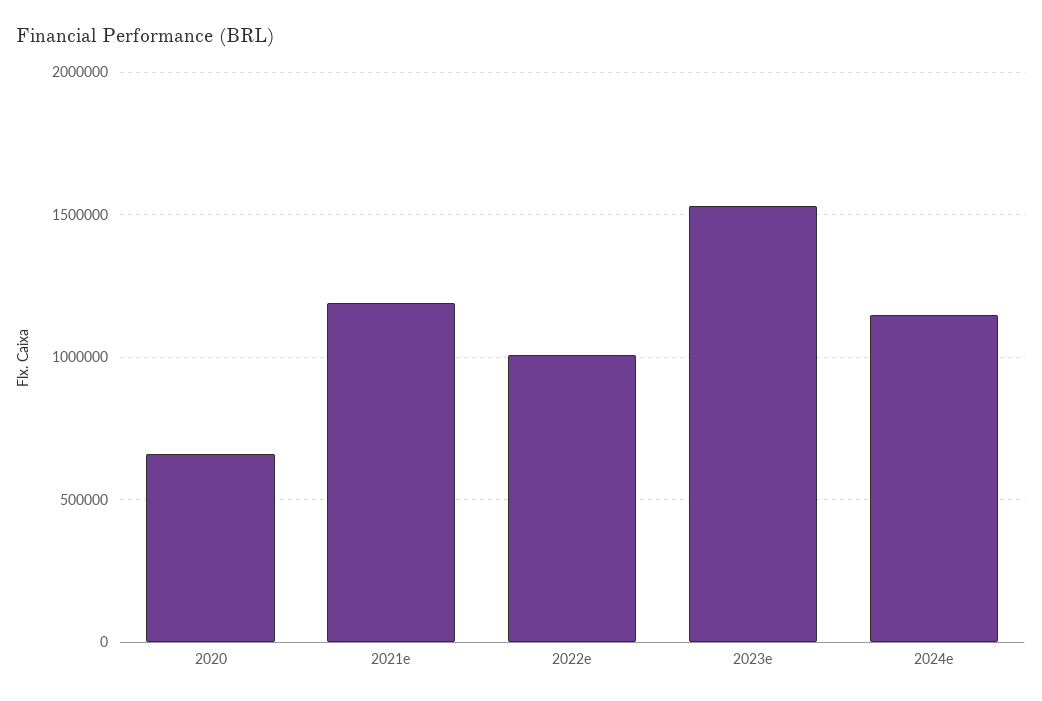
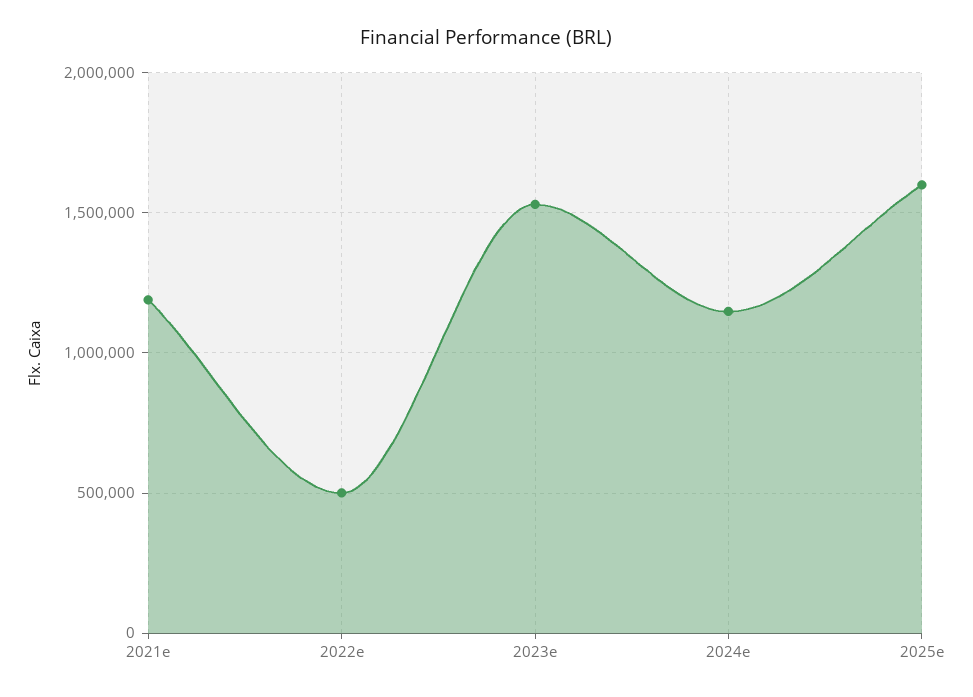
2020: 650000 -> none
2022e: 1000000 -> 500000
2025e: none -> 1600000

